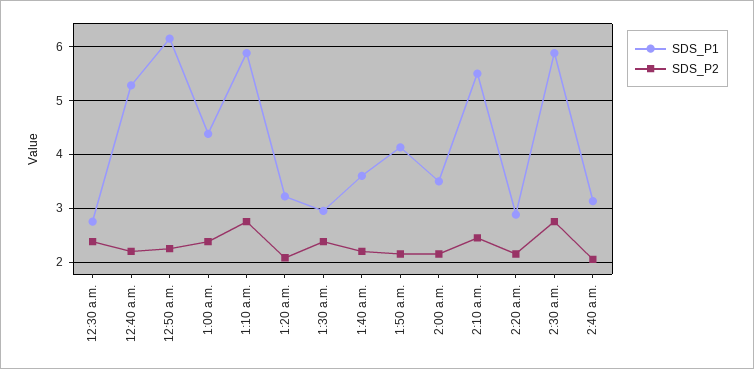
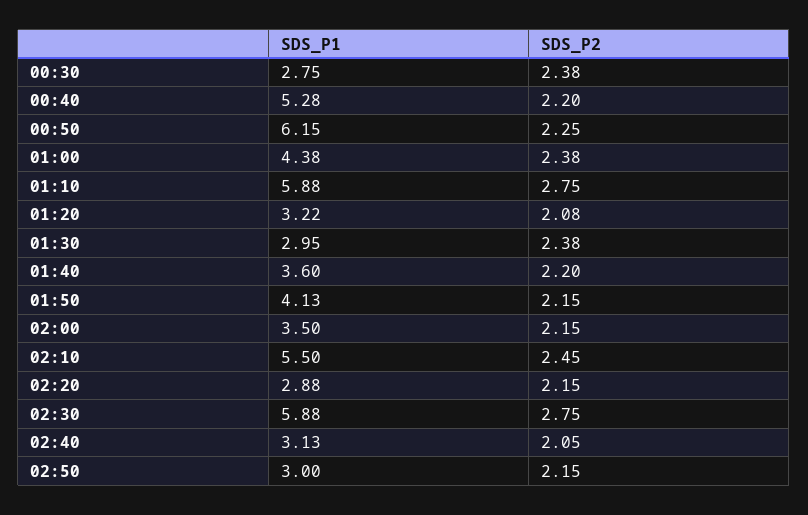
SDS_P1, 02:50: none -> 3
SDS_P2, 02:50: none -> 2.15

